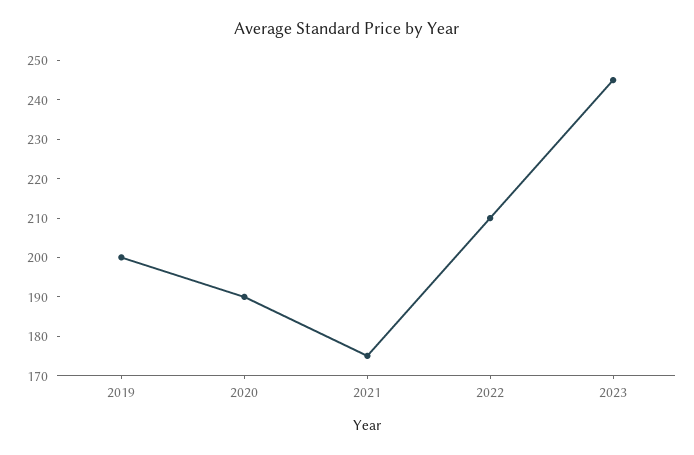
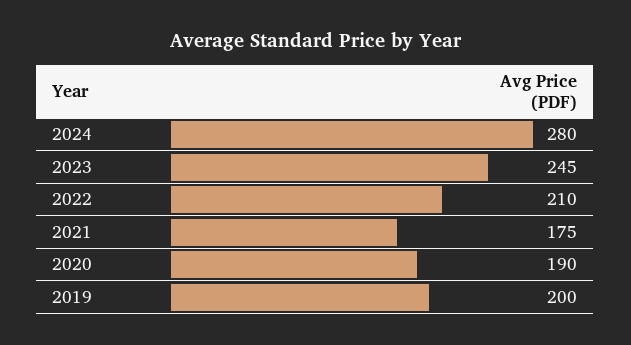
2024: none -> 280

